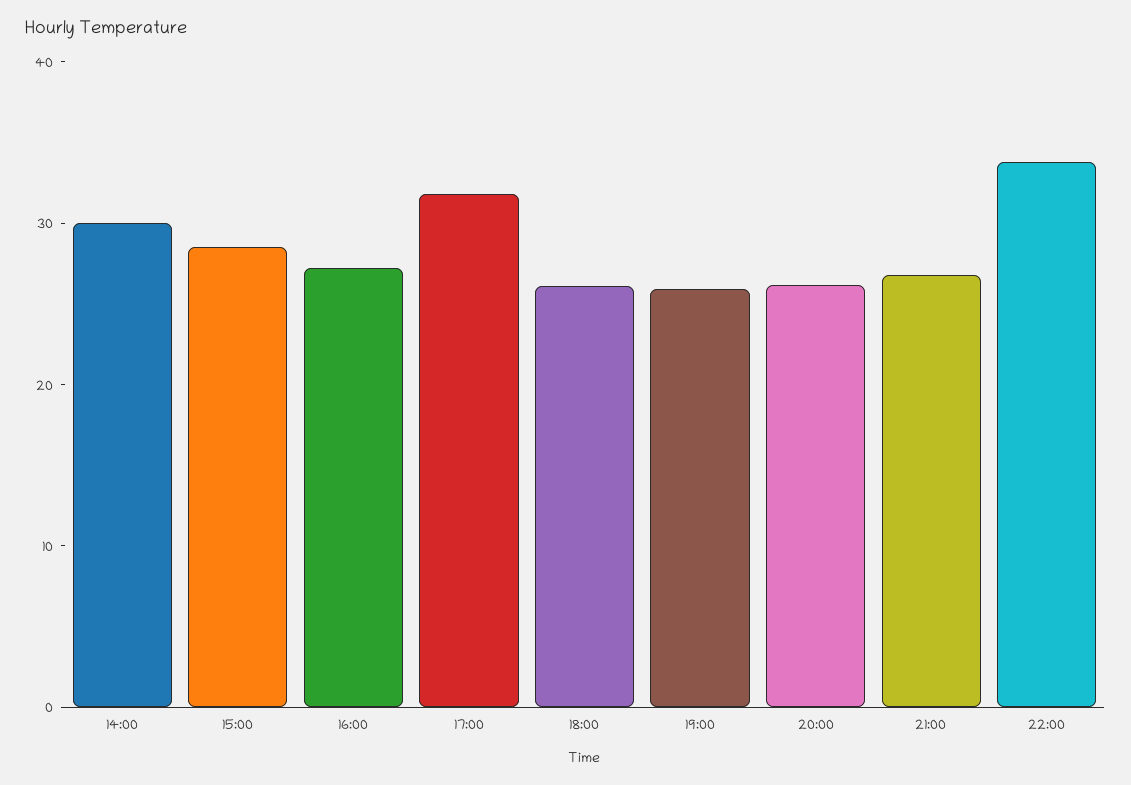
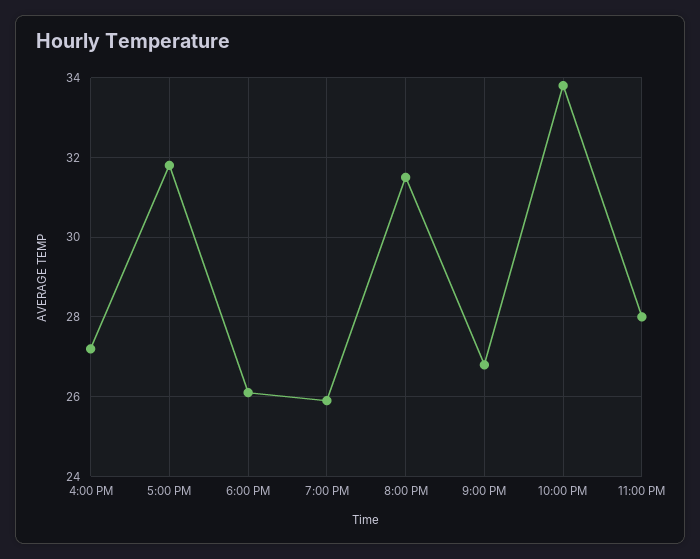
14:00: 30 -> none
15:00: 28 -> none
20:00: 26 -> 31.5
11:00 PM: none -> 28

